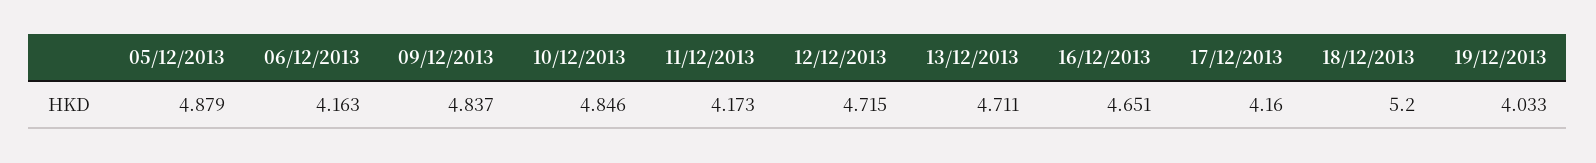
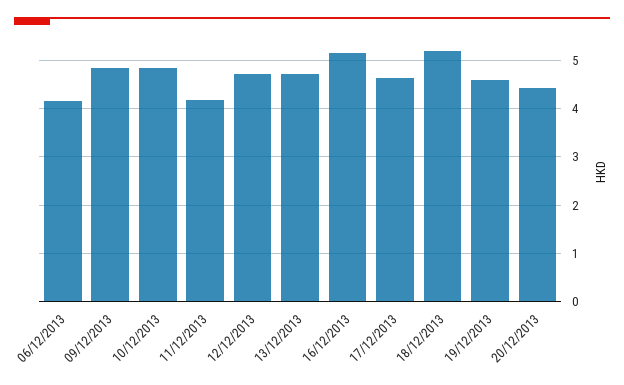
05/12/2013: 4.879 -> none
16/12/2013: 4.651 -> 5.2
17/12/2013: 4.16 -> 4.6
19/12/2013: 4.033 -> 4.6
20/12/2013: none -> 4.4

